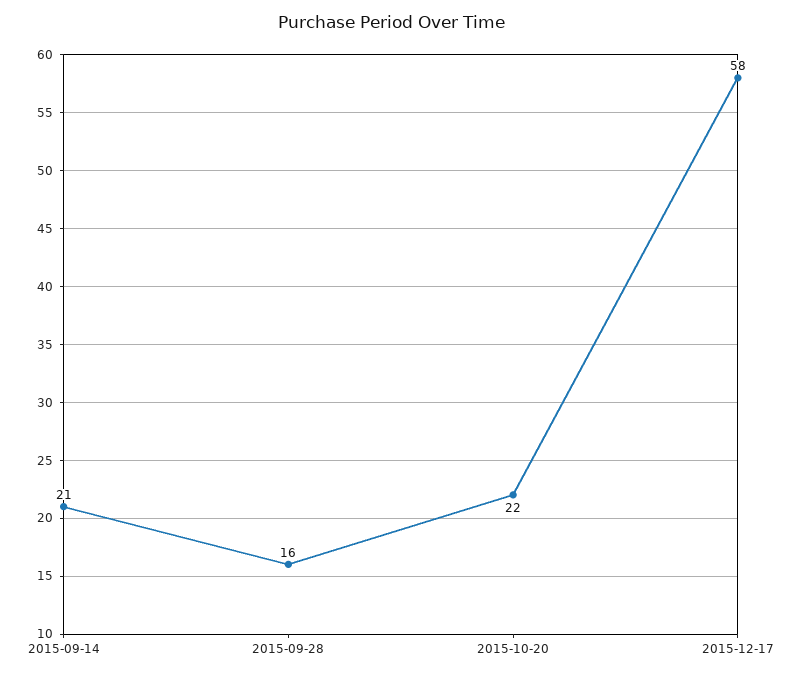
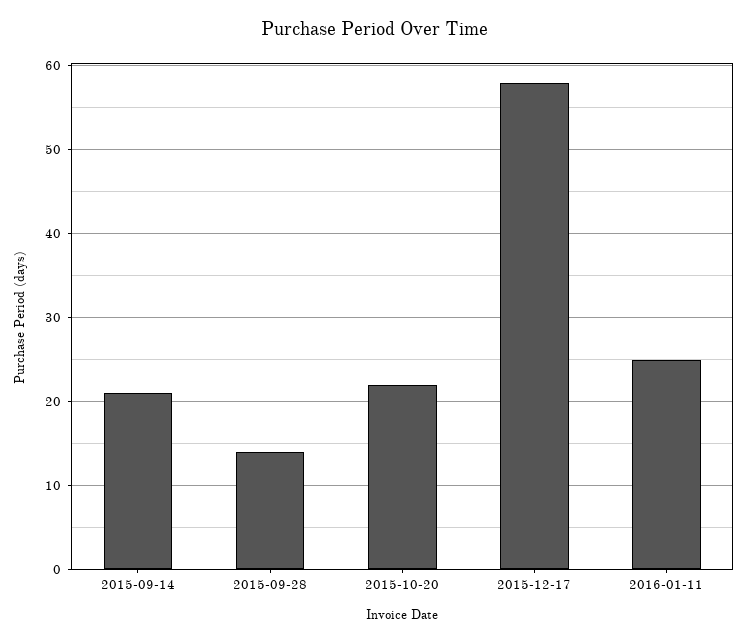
2015-09-28: 16 -> 14
2016-01-11: none -> 25

